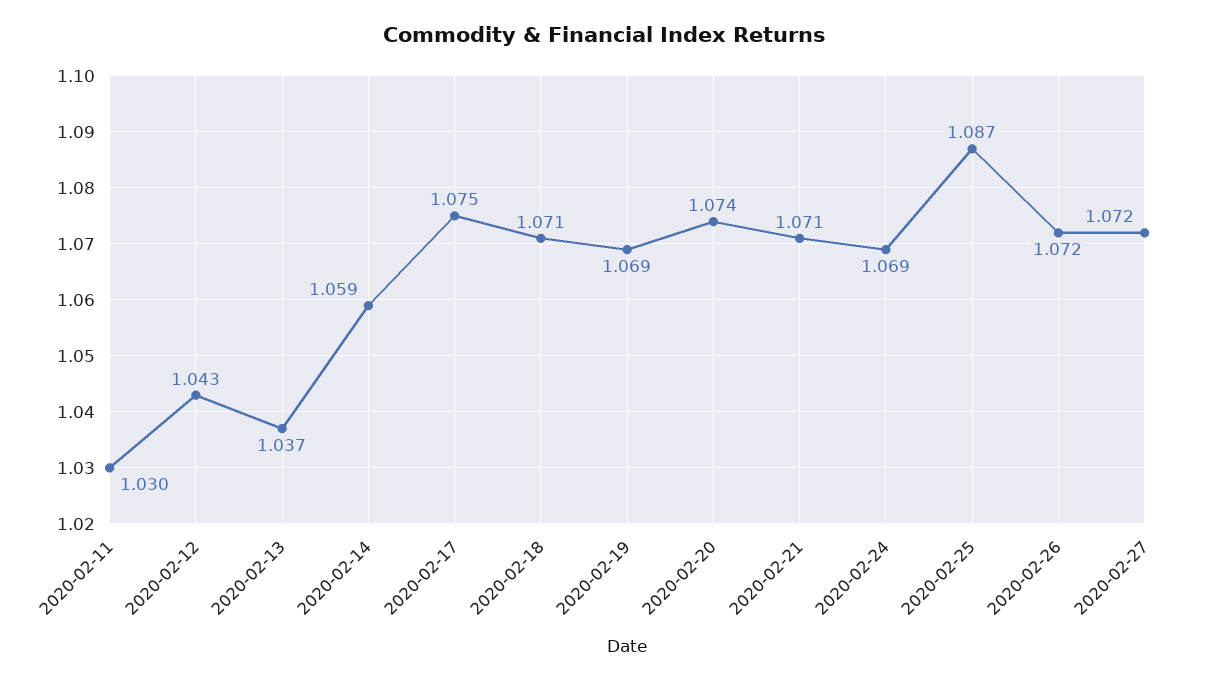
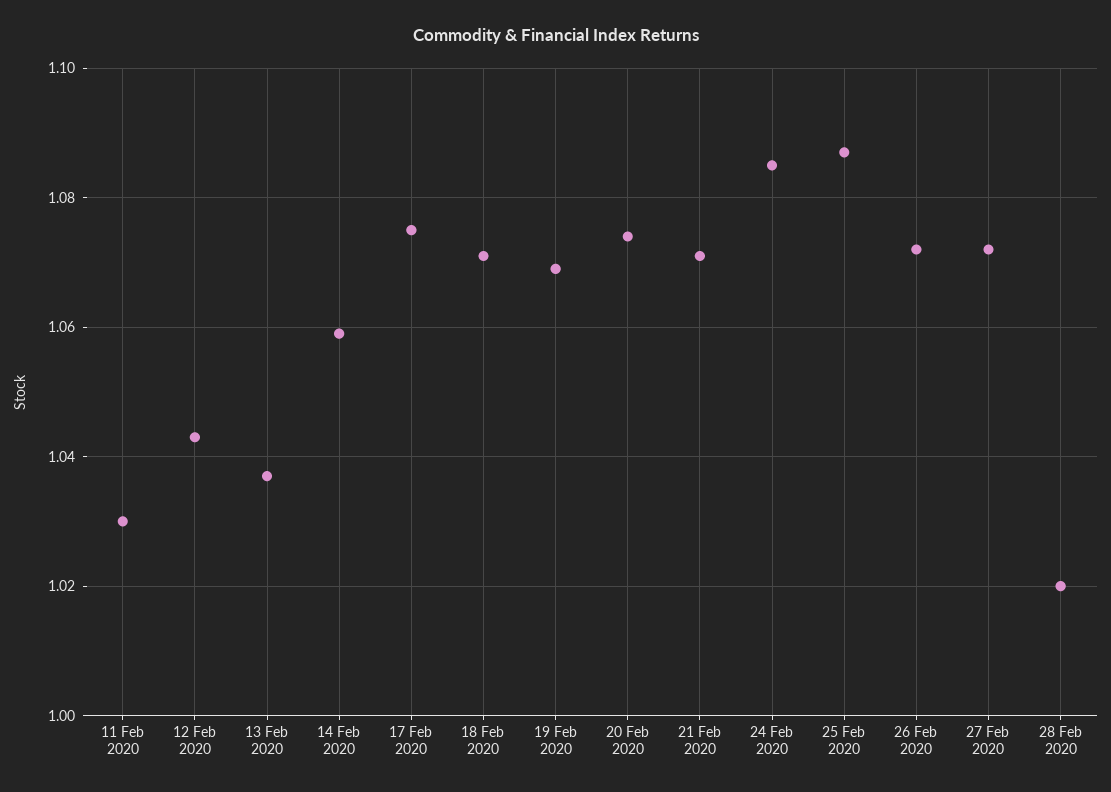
2020-02-24: 1.069 -> 1.085
28 Feb 2020: none -> 1.02

